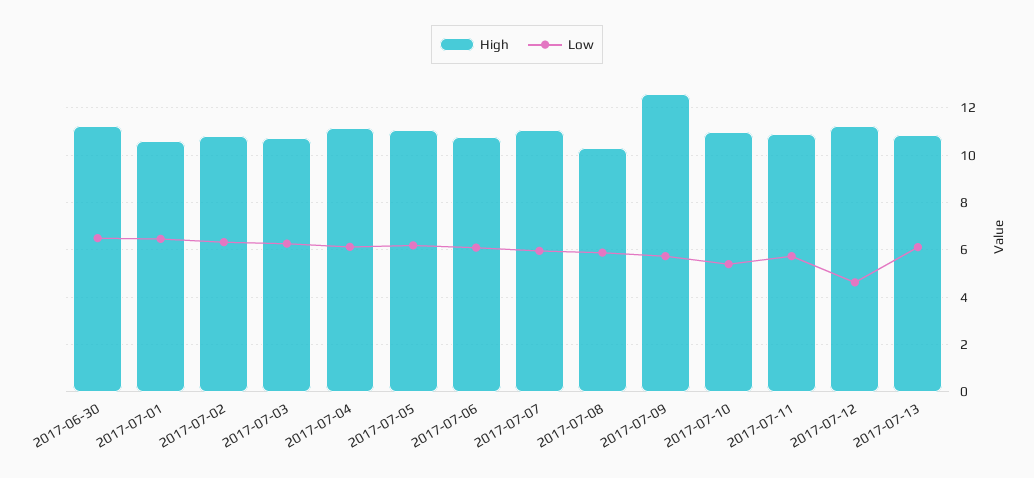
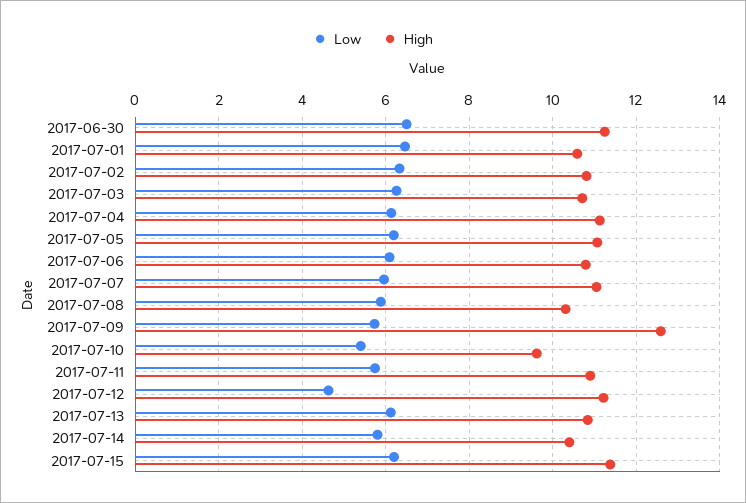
High, 2017-07-10: 11 -> 9.6
Low, 2017-07-14: none -> 5.8
High, 2017-07-14: none -> 10.4
Low, 2017-07-15: none -> 6.2
High, 2017-07-15: none -> 11.4

